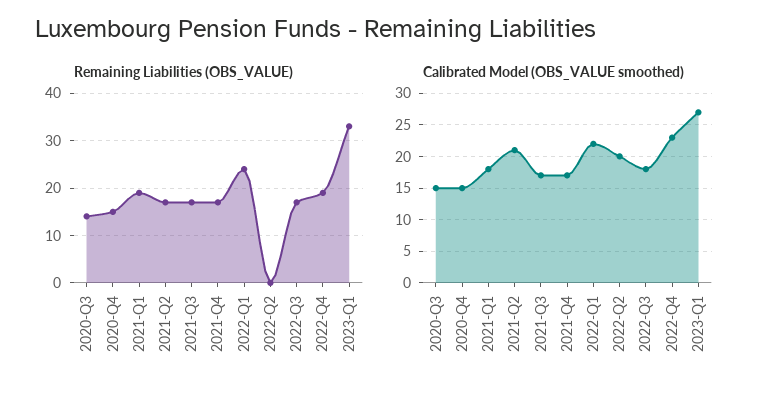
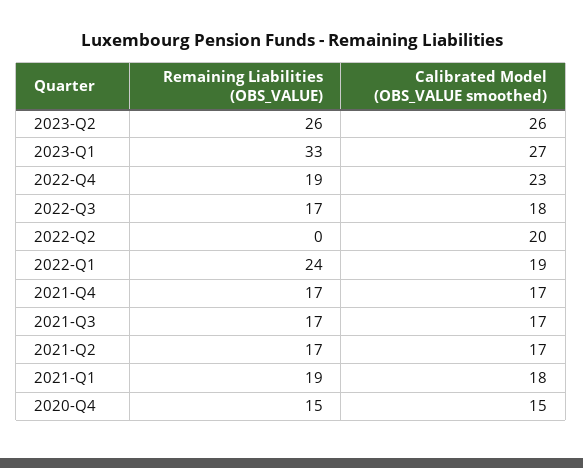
Remaining Liabilities (OBS_VALUE), 2020-Q3: 15 -> none
Calibrated Model (OBS_VALUE smoothed), 2020-Q3: 15 -> none
Calibrated Model (OBS_VALUE smoothed), 2021-Q2: 21 -> 17
Calibrated Model (OBS_VALUE smoothed), 2022-Q1: 22 -> 19
Remaining Liabilities (OBS_VALUE), 2023-Q2: none -> 26
Calibrated Model (OBS_VALUE smoothed), 2023-Q2: none -> 26

